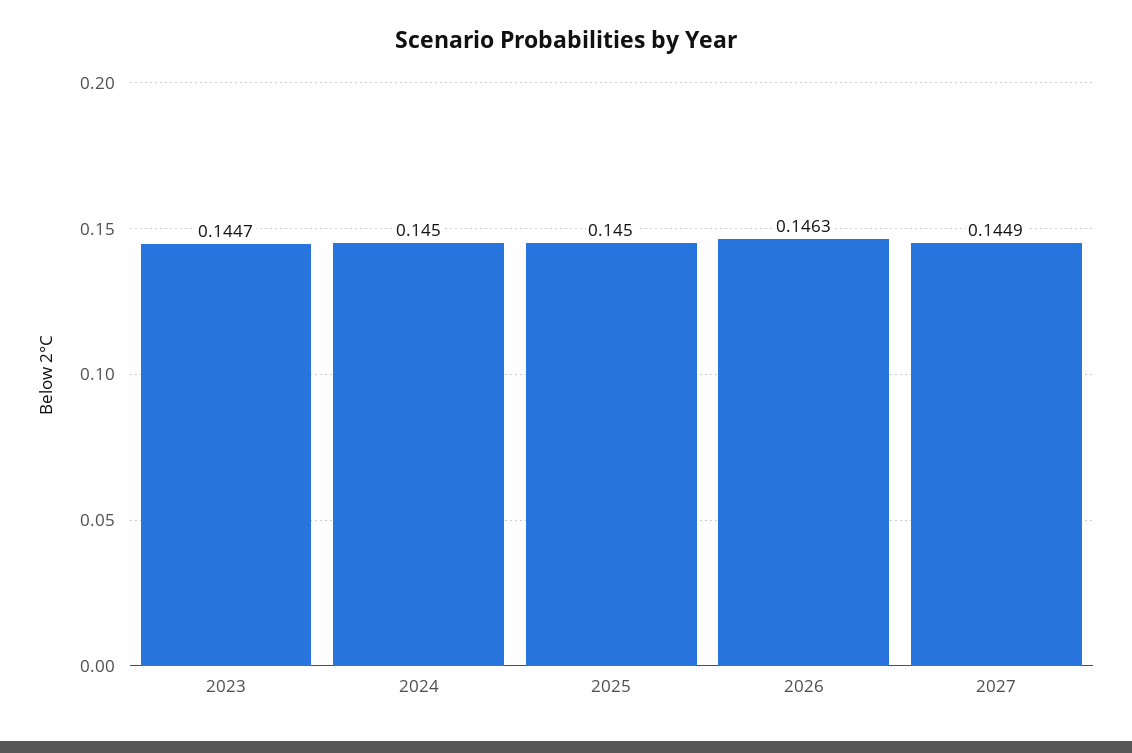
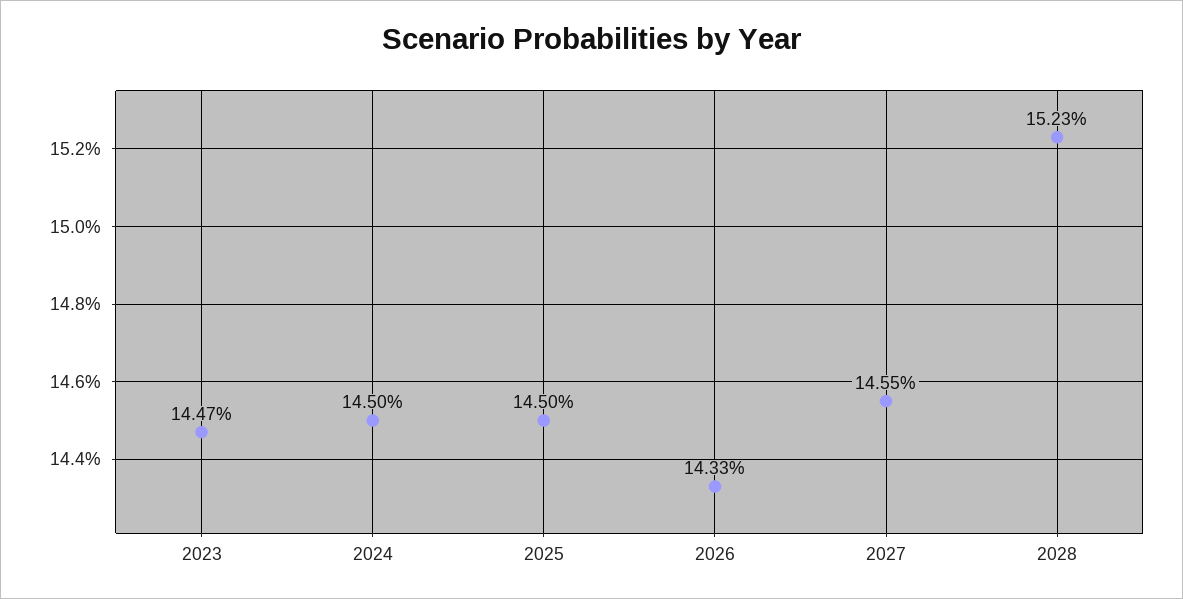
2026: 0.1463 -> 0.1433
2027: 0.1449 -> 0.1455
2028: none -> 0.1523

